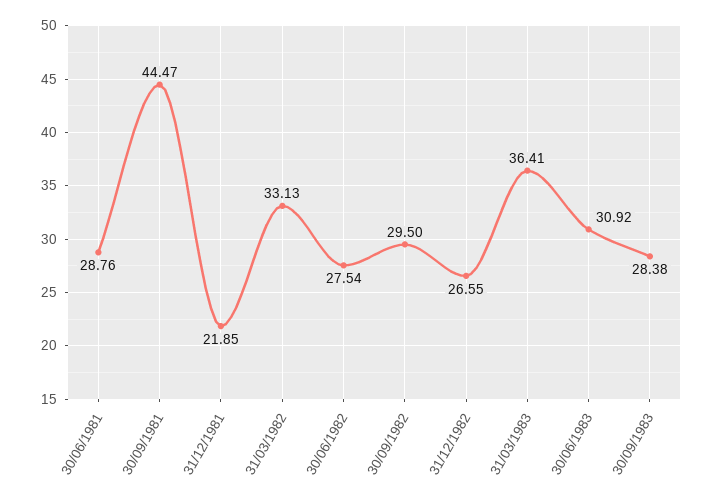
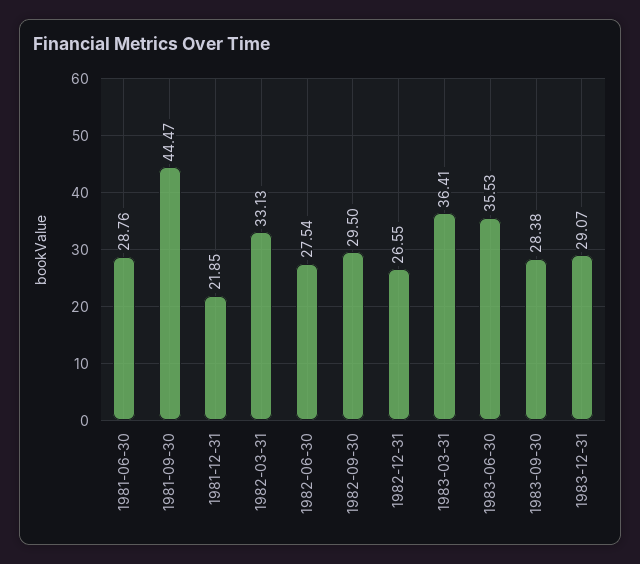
30/06/1983: 30.92 -> 35.53
1983-12-31: none -> 29.07

